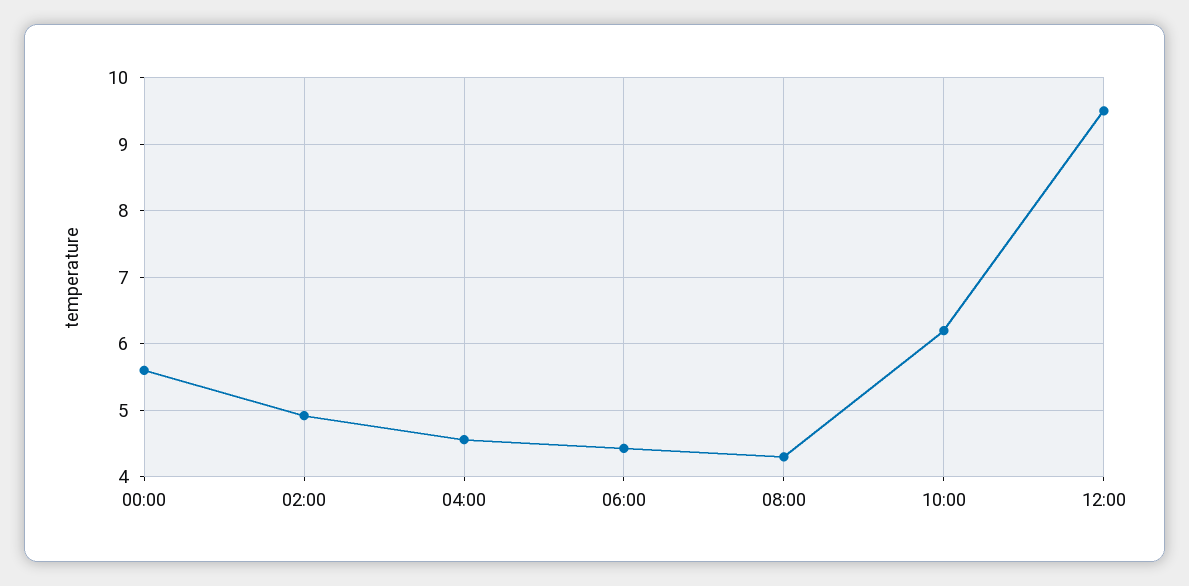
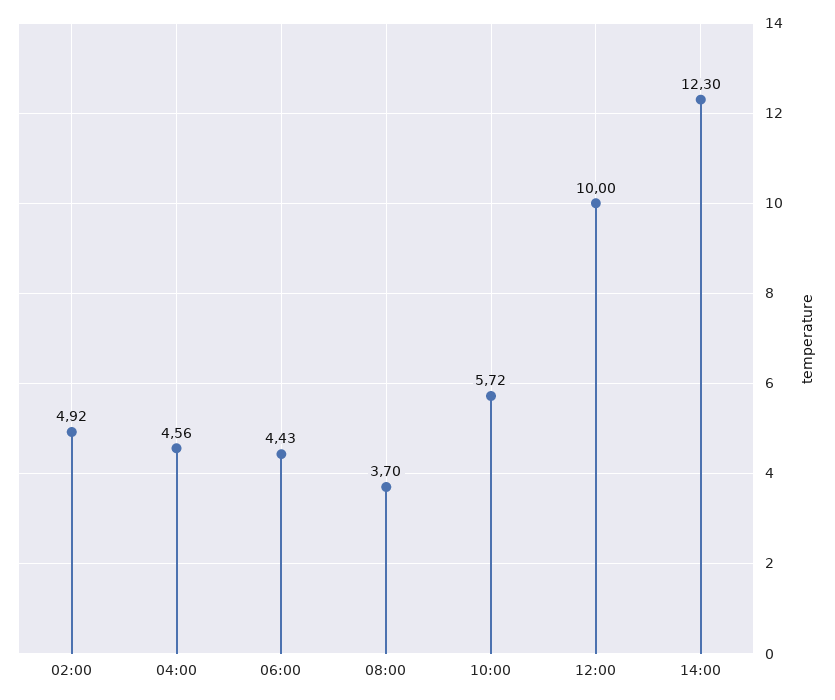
00:00: 5.6 -> none
08:00: 4.3 -> 3.7
10:00: 6.2 -> 5.72
12:00: 9.5 -> 10
14:00: none -> 12.3

